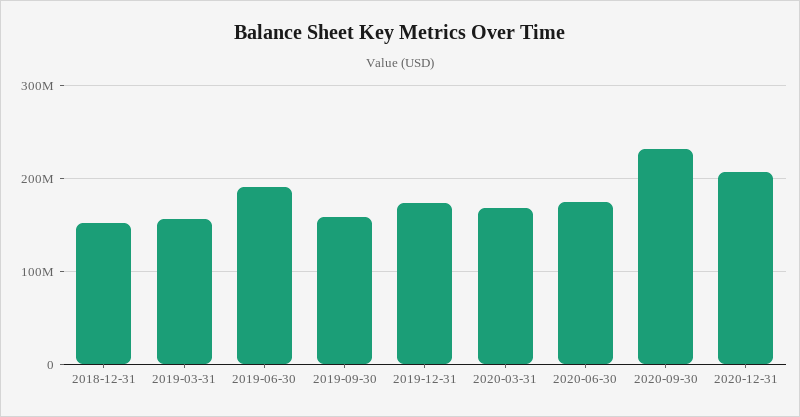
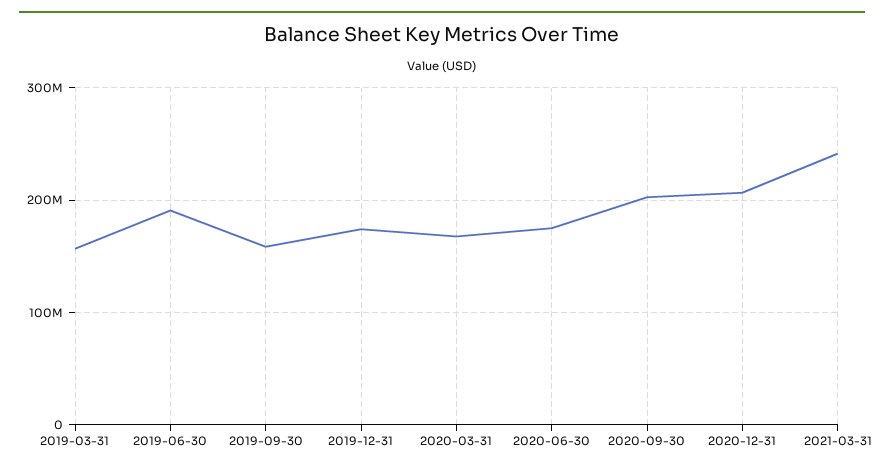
2018-12-31: 150000000 -> none
2020-09-30: 230000000 -> 200000000
2021-03-31: none -> 240000000

